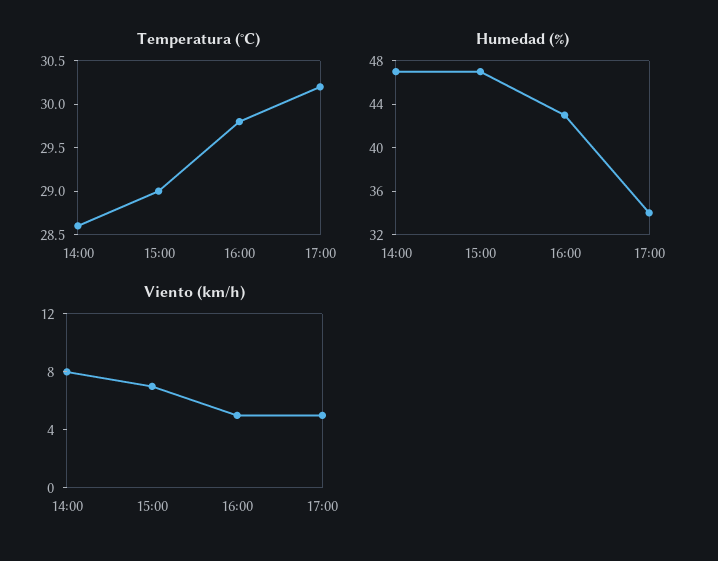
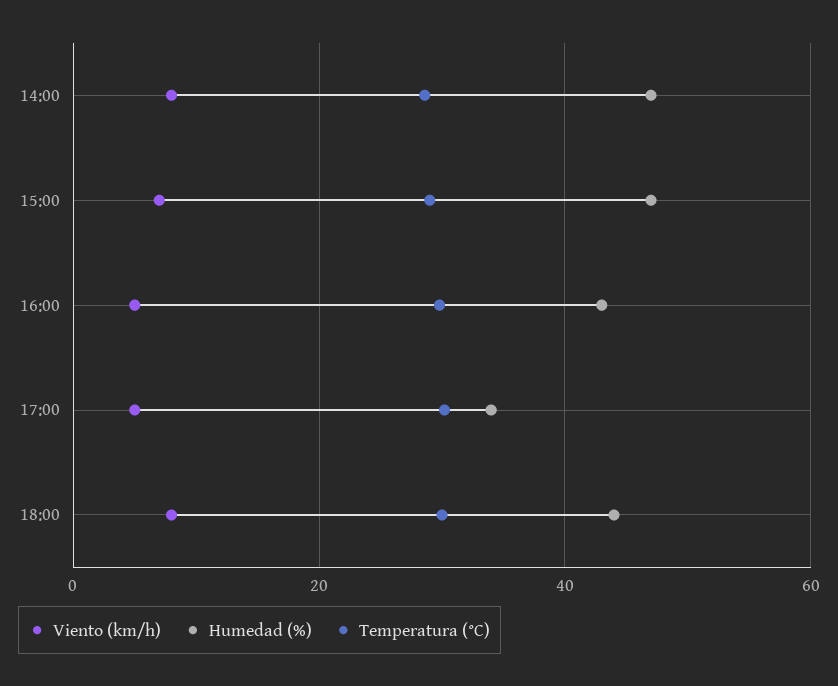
Viento (km/h), 18:00: none -> 8
Humedad (%), 18:00: none -> 44
Temperatura (°C), 18:00: none -> 30

